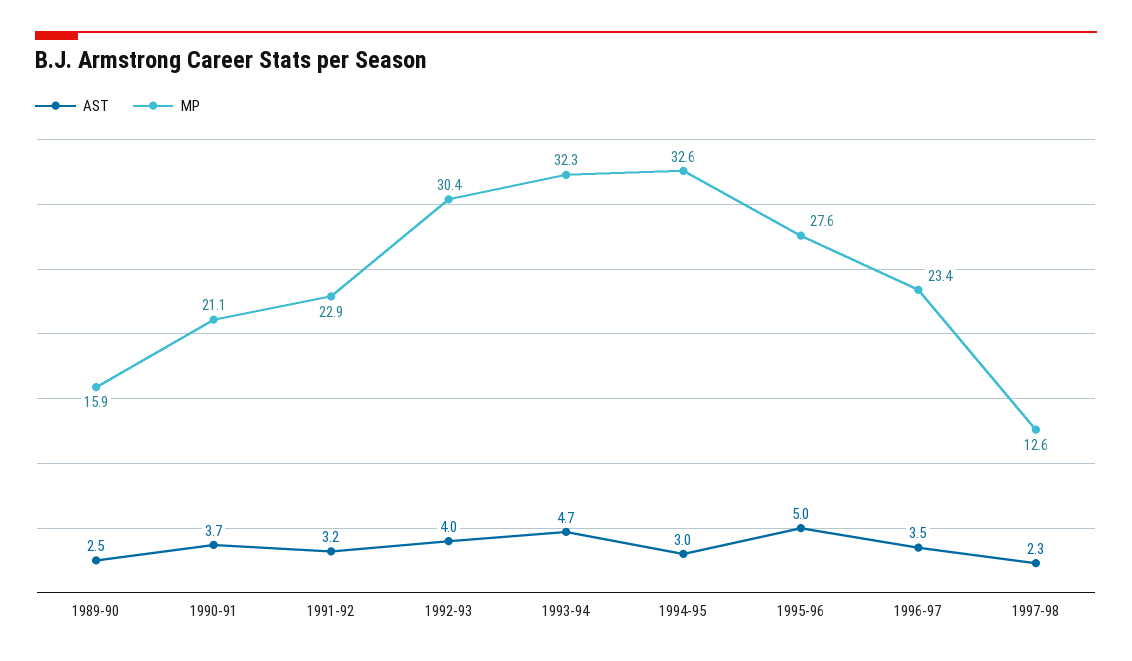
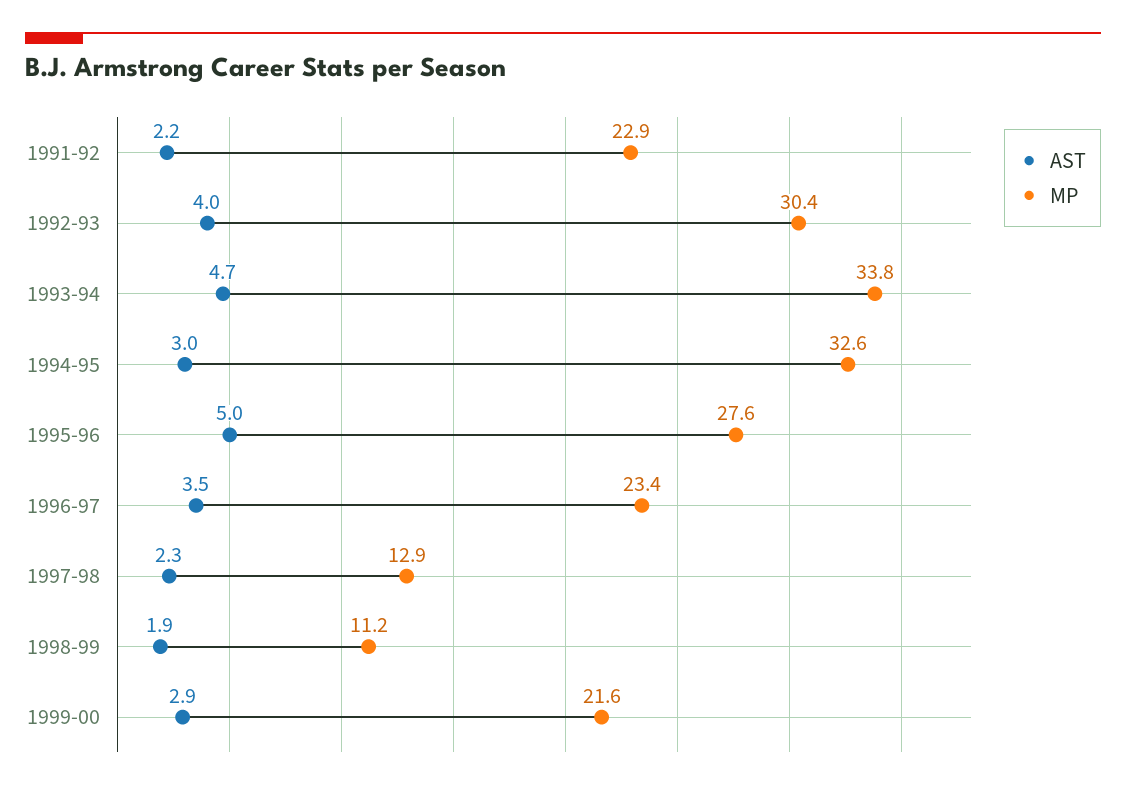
AST, 1989-90: 2.5 -> none
MP, 1989-90: 15.9 -> none
AST, 1990-91: 3.7 -> none
MP, 1990-91: 21.1 -> none
AST, 1991-92: 3.2 -> 2.2
MP, 1993-94: 32.3 -> 33.8
MP, 1997-98: 12.6 -> 12.9
AST, 1998-99: none -> 1.9
MP, 1998-99: none -> 11.2
AST, 1999-00: none -> 2.9
MP, 1999-00: none -> 21.6

